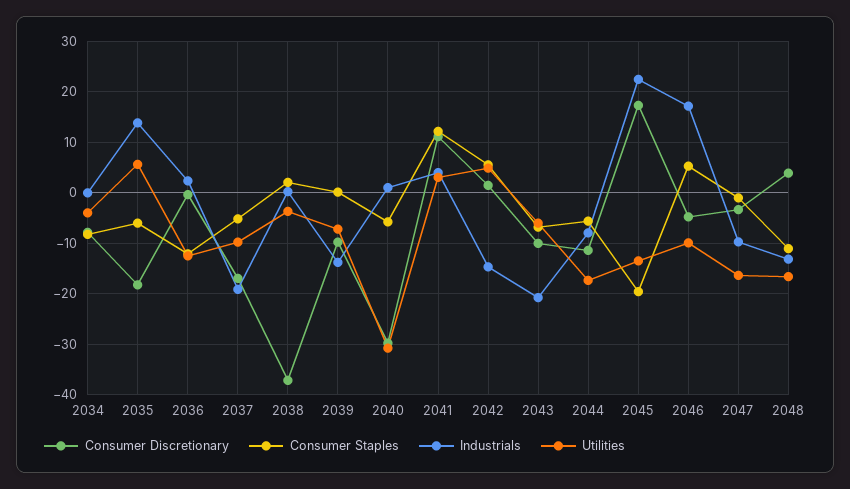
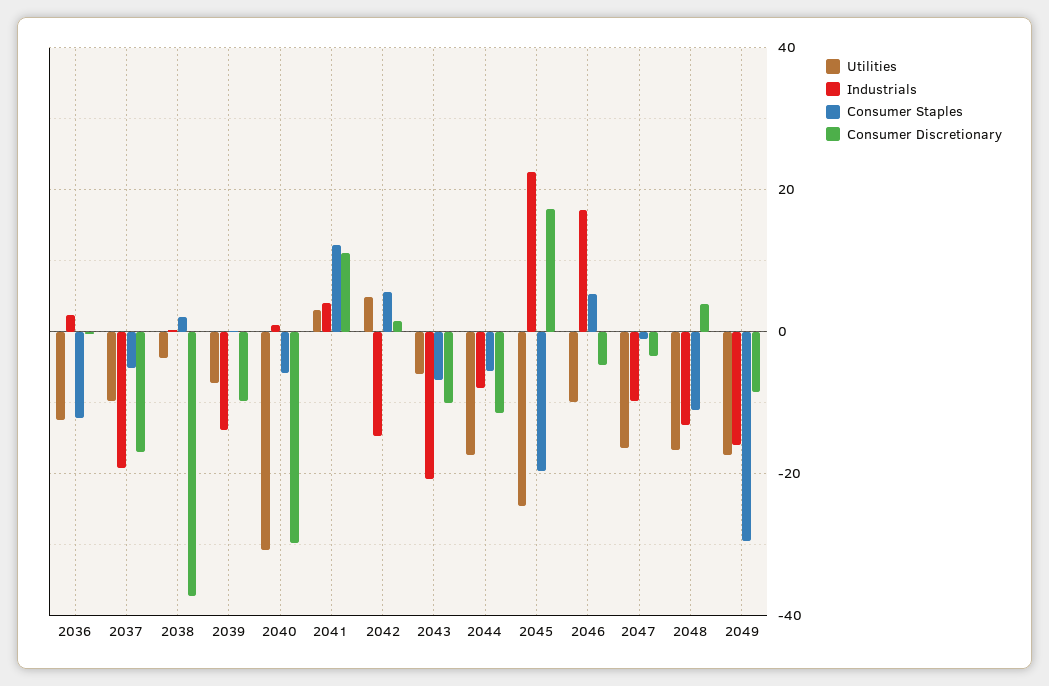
Consumer Discretionary, 2034: -8 -> none
Consumer Staples, 2034: -8 -> none
Industrials, 2034: 0 -> none
Utilities, 2034: -4 -> none
Consumer Discretionary, 2035: -18 -> none
Consumer Staples, 2035: -6 -> none
Industrials, 2035: 14 -> none
Utilities, 2035: 6 -> none
Utilities, 2045: -14 -> -24
Utilities, 2049: none -> -18
Industrials, 2049: none -> -16
Consumer Staples, 2049: none -> -30
Consumer Discretionary, 2049: none -> -8

